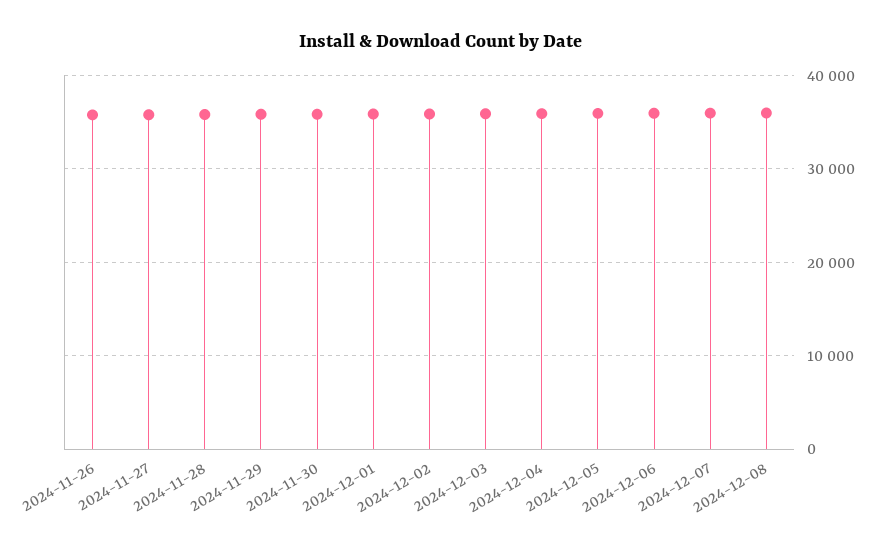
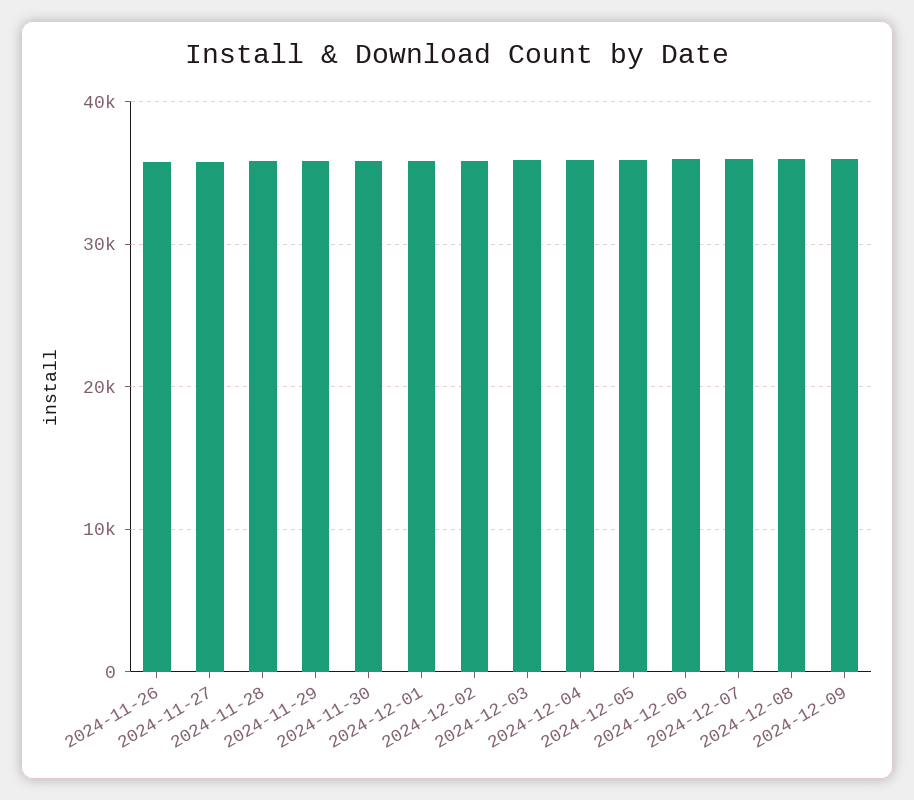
2024-12-09: none -> 36000

